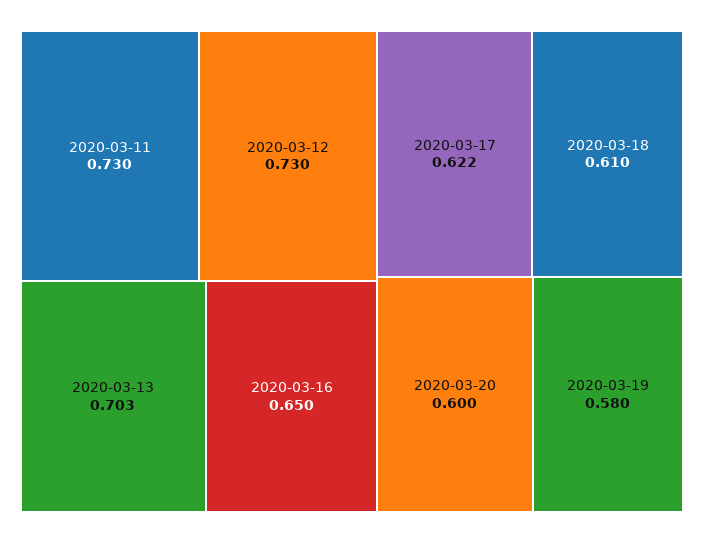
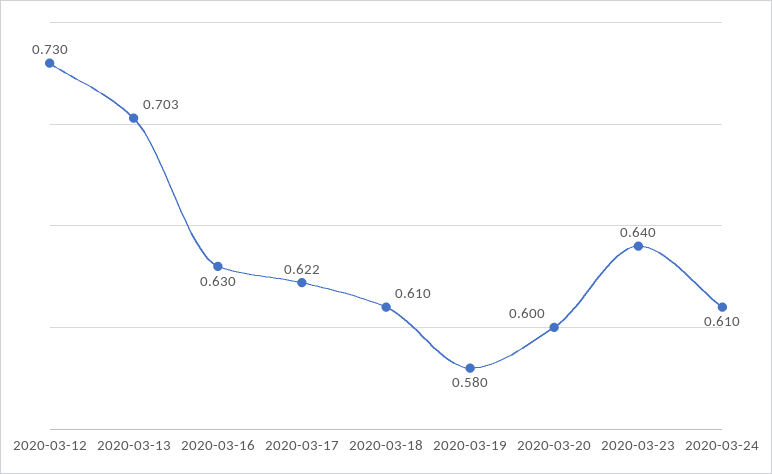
2020-03-11: 0.73 -> none
2020-03-16: 0.65 -> 0.63
2020-03-23: none -> 0.64
2020-03-24: none -> 0.61

